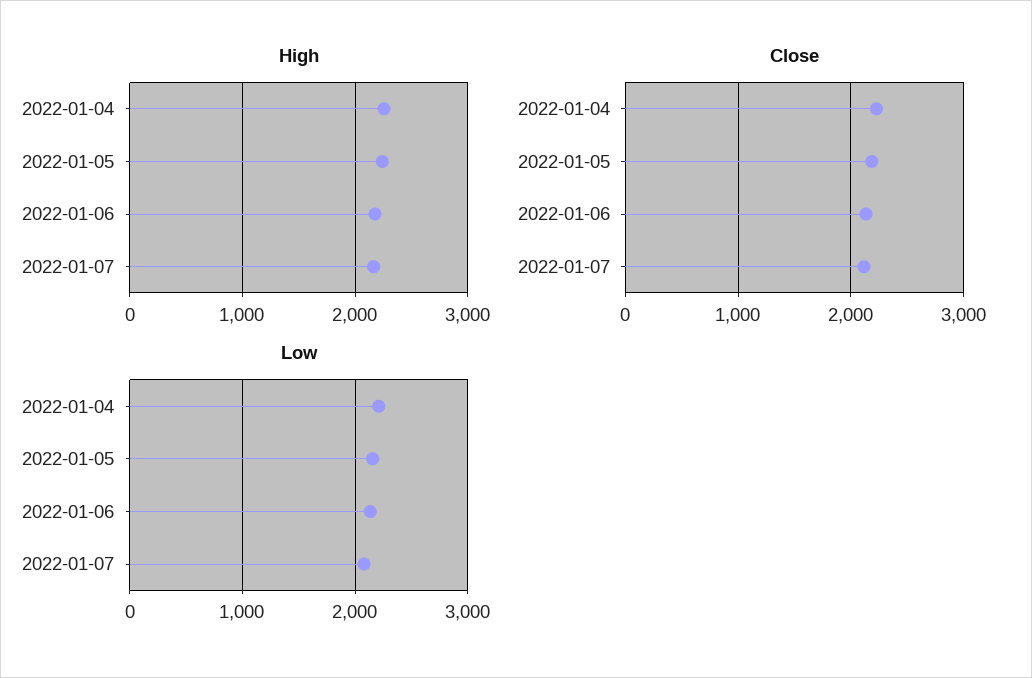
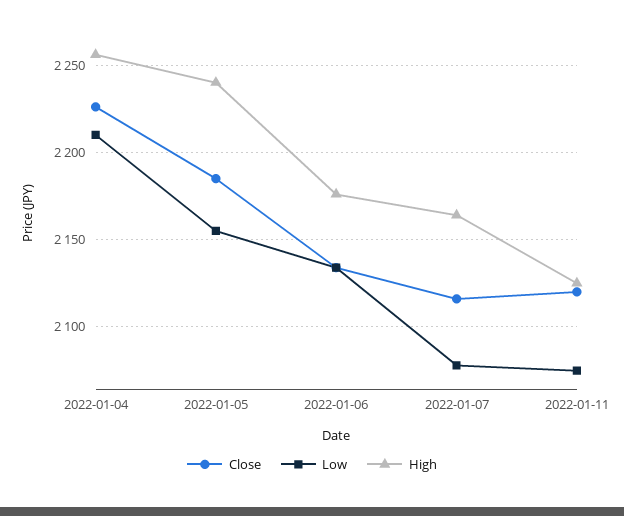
Close, 2022-01-11: none -> 2120
Low, 2022-01-11: none -> 2075
High, 2022-01-11: none -> 2125

